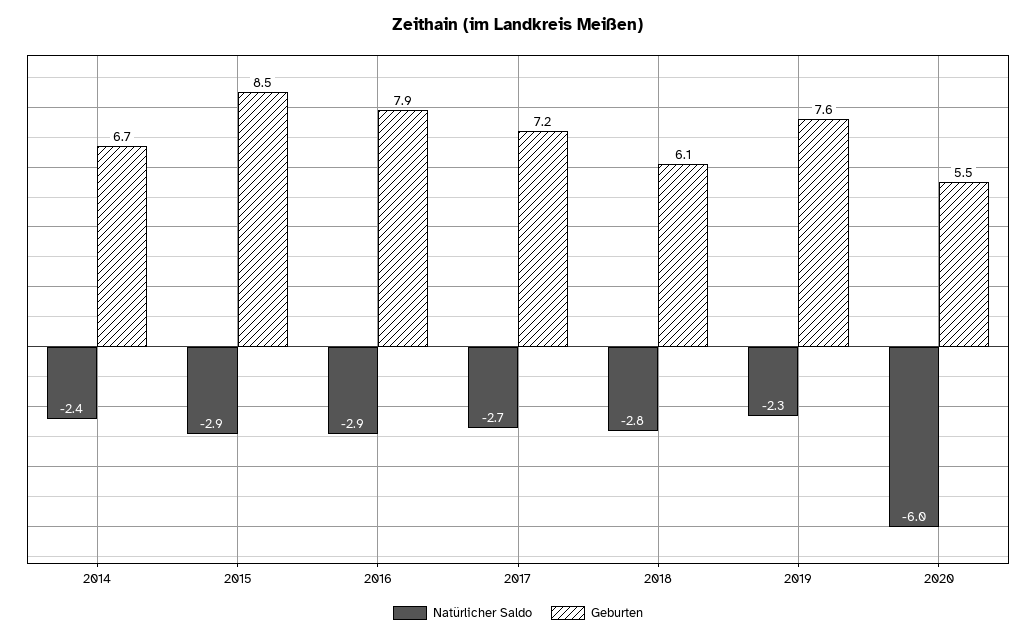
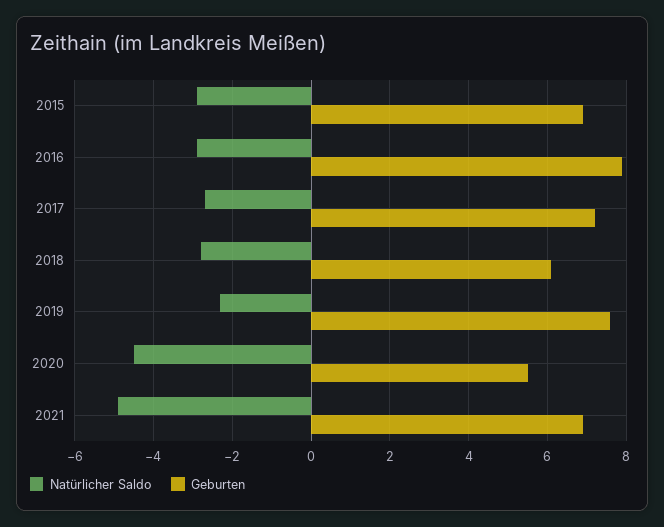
Natürlicher Saldo, 2014: -2.4 -> none
Geburten, 2014: 6.7 -> none
Geburten, 2015: 8.5 -> 7
Natürlicher Saldo, 2020: -6 -> -4.5
Natürlicher Saldo, 2021: none -> -5
Geburten, 2021: none -> 7

